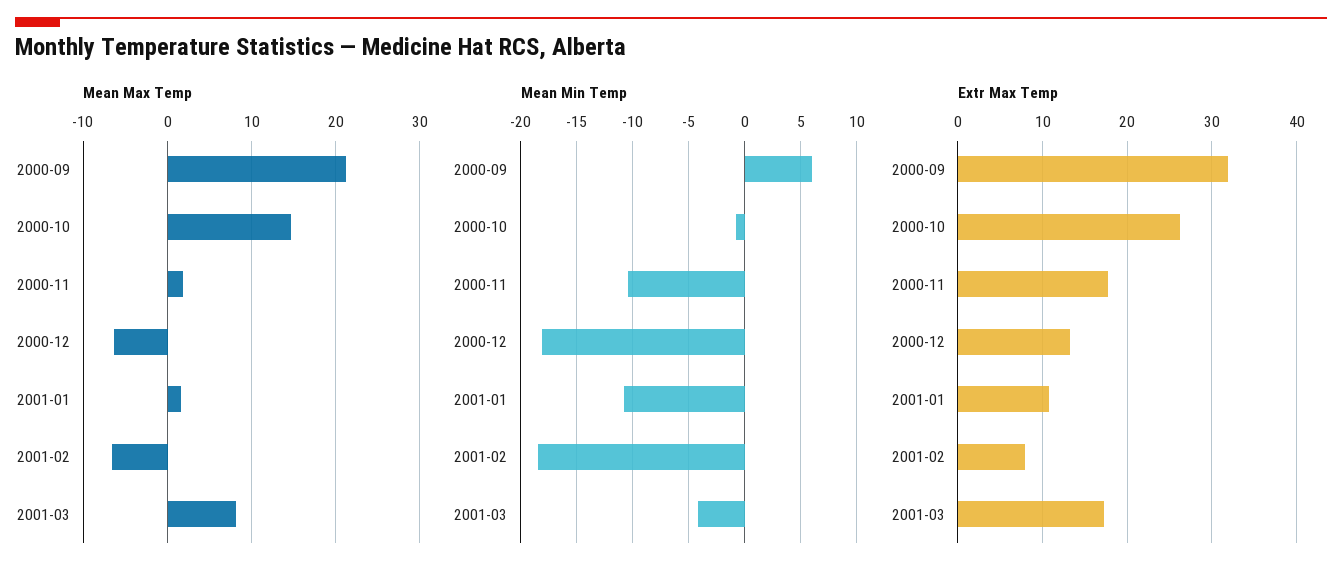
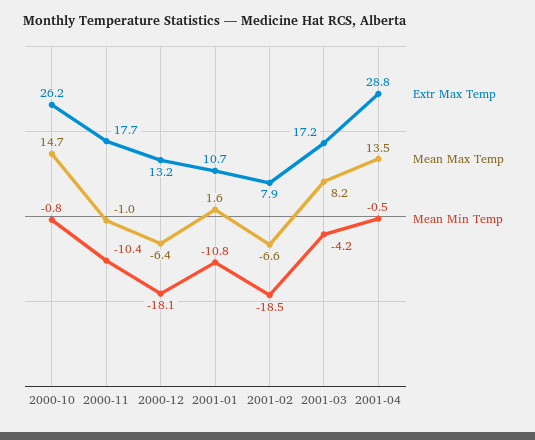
Mean Max Temp, 2000-09: 21 -> none
Mean Max Temp, 2000-11: 2 -> -1
Mean Min Temp, 2000-09: 6 -> none
Extr Max Temp, 2000-09: 32 -> none
Extr Max Temp, 2001-04: none -> 28.8
Mean Max Temp, 2001-04: none -> 13.5
Mean Min Temp, 2001-04: none -> -0.5

